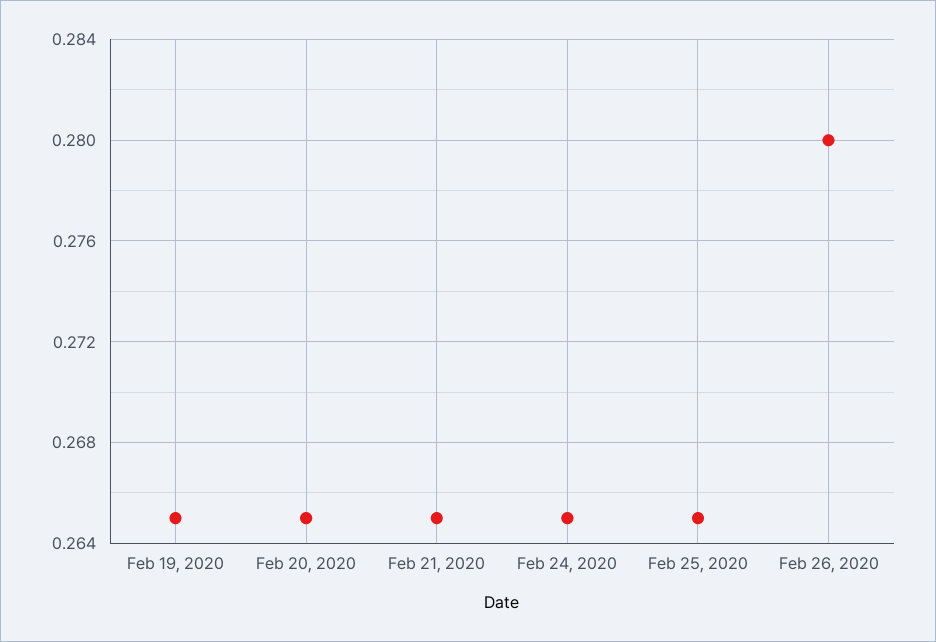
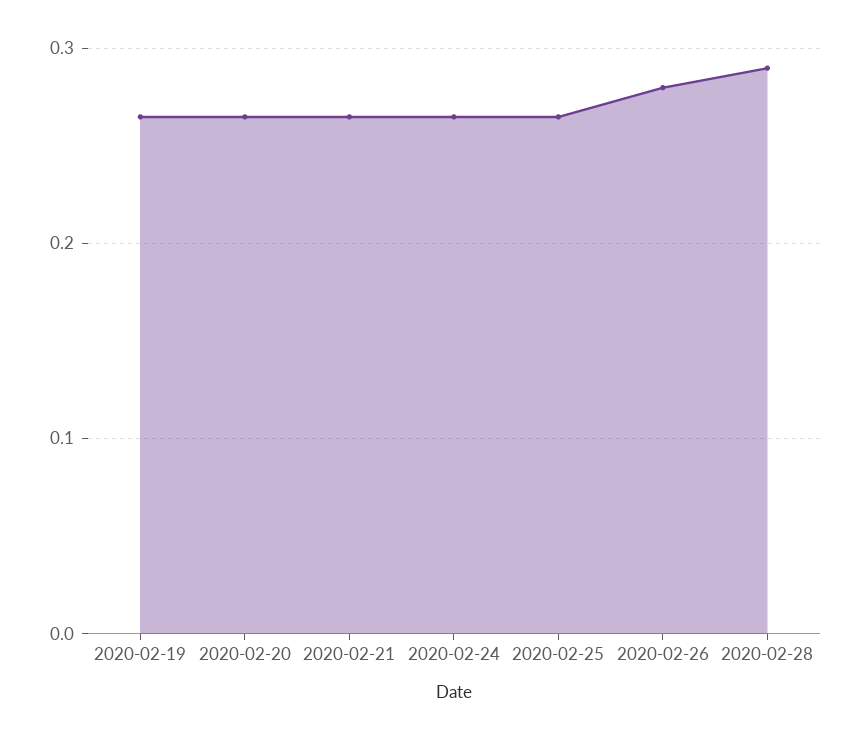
2020-02-28: none -> 0.29

